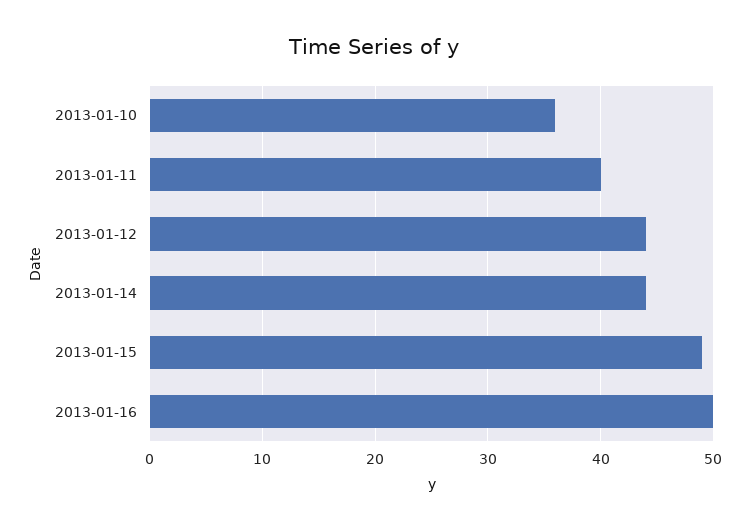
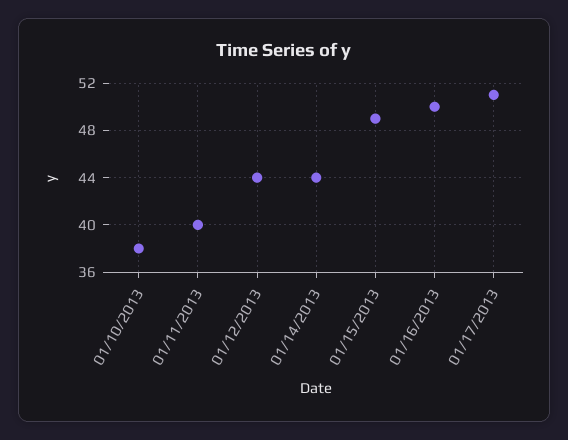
2013-01-10: 36 -> 38
01/17/2013: none -> 51

